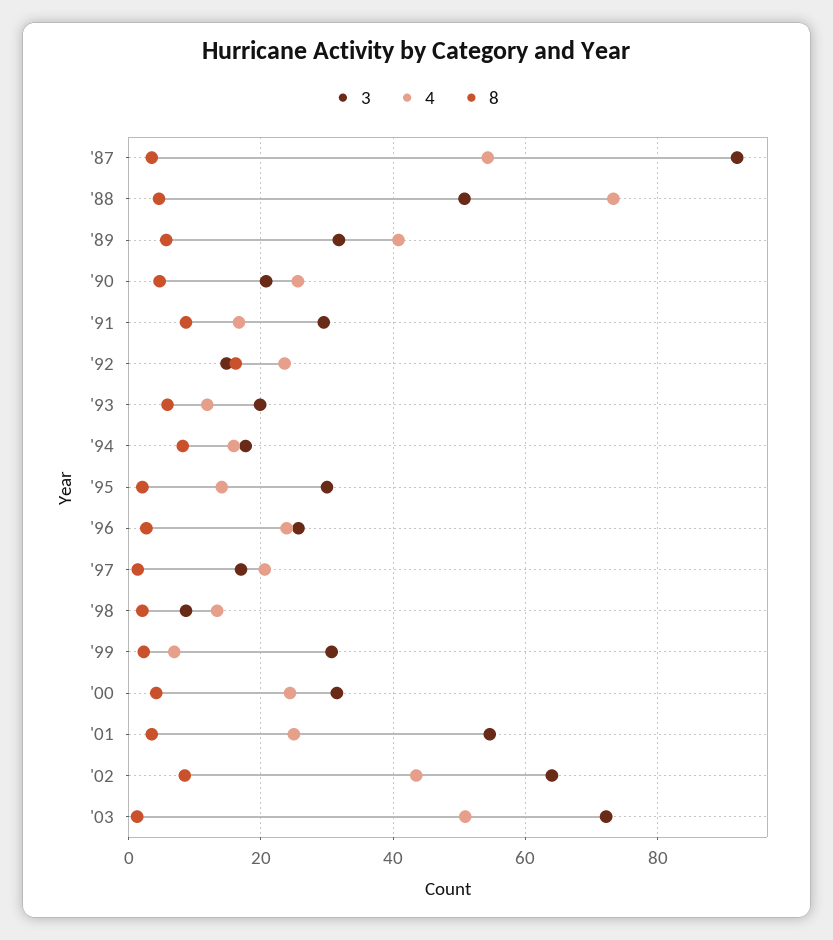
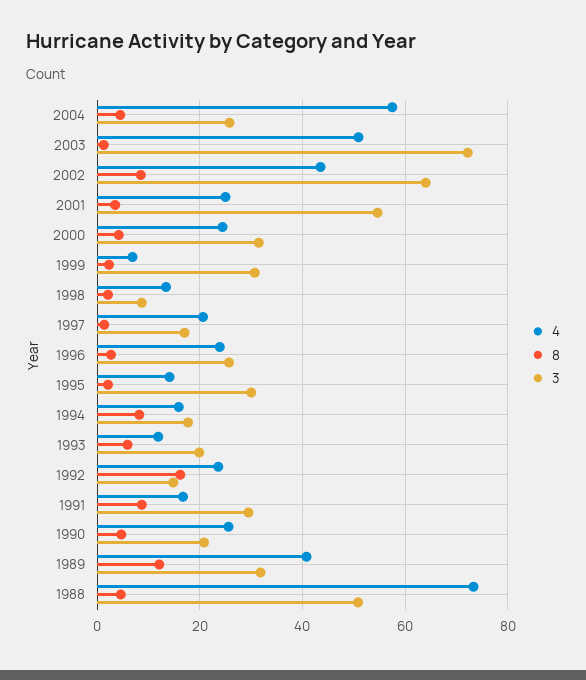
3, '87: 92 -> none
4, '87: 54 -> none
8, '87: 4 -> none
8, '89: 6 -> 12
4, 2004: none -> 58
8, 2004: none -> 4
3, 2004: none -> 26

